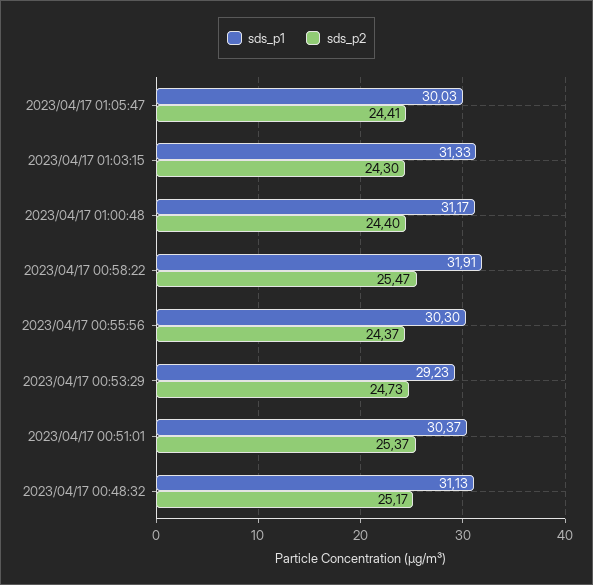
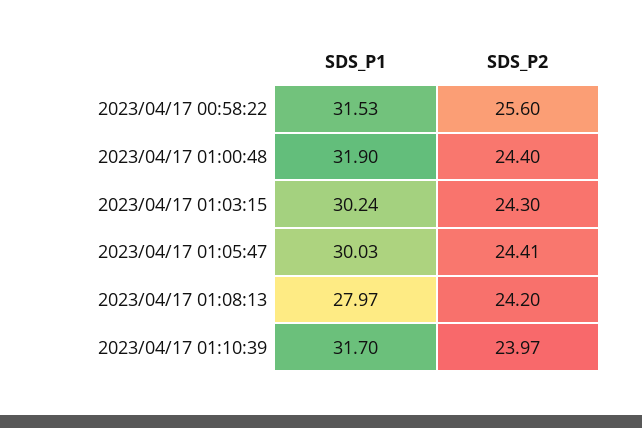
sds_p1, 2023/04/17 01:03:15: 31.33 -> 30.24
sds_p1, 2023/04/17 01:00:48: 31.17 -> 31.9
sds_p1, 2023/04/17 00:58:22: 31.91 -> 31.53
sds_p2, 2023/04/17 00:58:22: 25.47 -> 25.6
sds_p1, 2023/04/17 00:55:56: 30.3 -> none
sds_p2, 2023/04/17 00:55:56: 24.37 -> none
sds_p1, 2023/04/17 00:53:29: 29.23 -> none
sds_p2, 2023/04/17 00:53:29: 24.73 -> none
sds_p1, 2023/04/17 00:51:01: 30.37 -> none
sds_p2, 2023/04/17 00:51:01: 25.37 -> none
sds_p1, 2023/04/17 00:48:32: 31.13 -> none
sds_p2, 2023/04/17 00:48:32: 25.17 -> none
sds_p1, 2023/04/17 01:08:13: none -> 27.97
sds_p2, 2023/04/17 01:08:13: none -> 24.2
sds_p1, 2023/04/17 01:10:39: none -> 31.7
sds_p2, 2023/04/17 01:10:39: none -> 23.97

